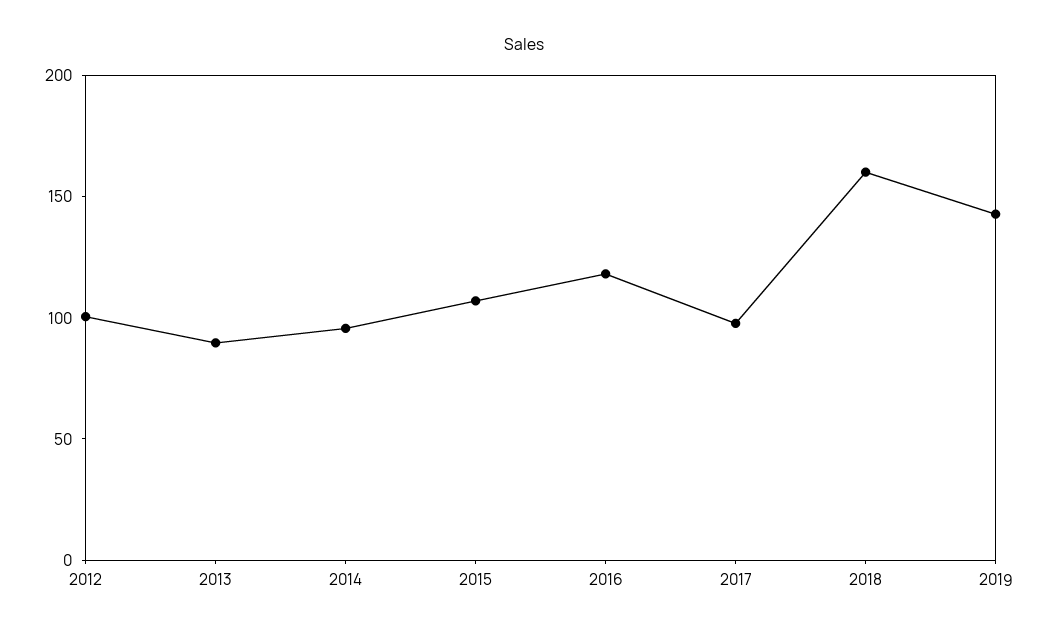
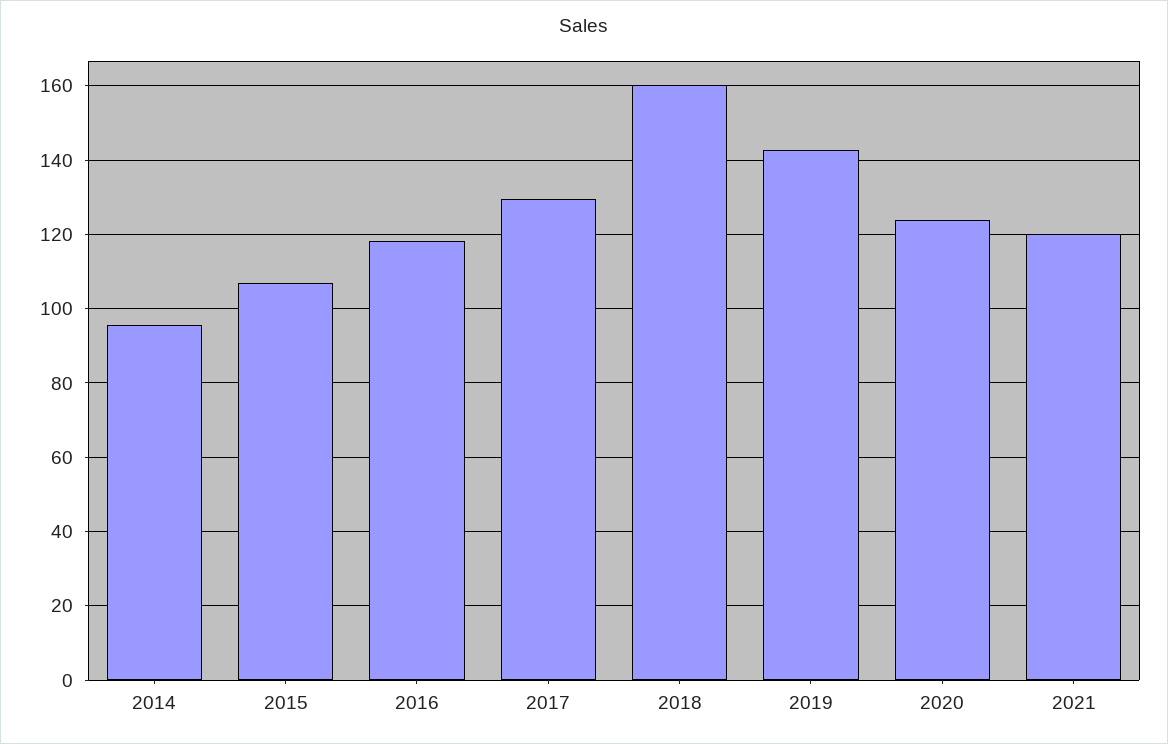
2012: 100 -> none
2013: 90 -> none
2017: 100 -> 130
2020: none -> 124
2021: none -> 120

